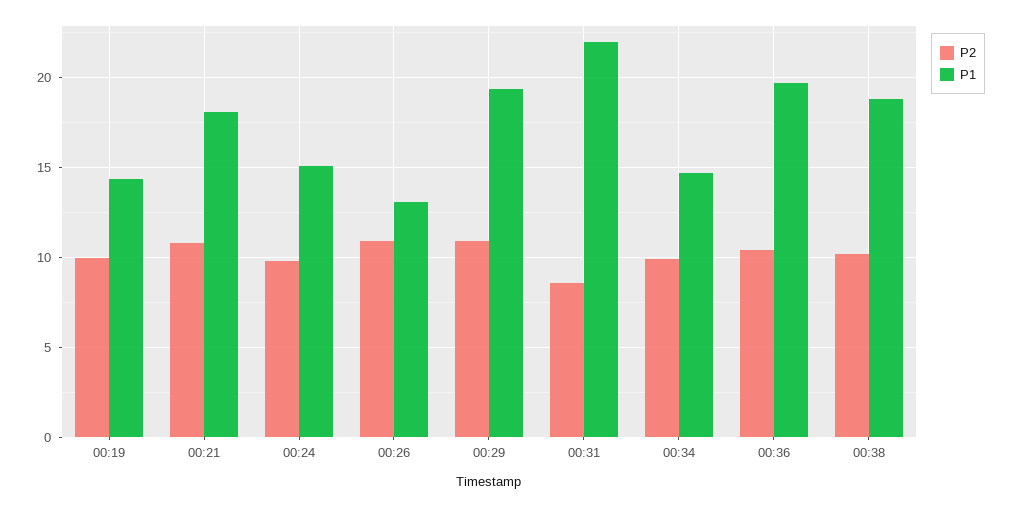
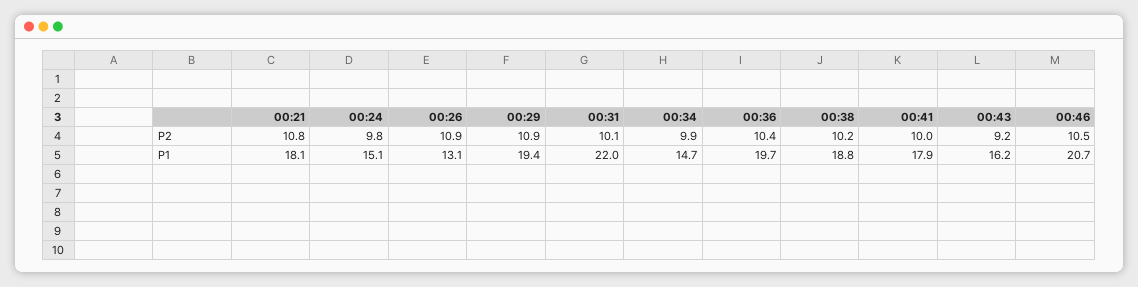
P2, 00:19: 10 -> none
P1, 00:19: 14.5 -> none
P2, 00:31: 8.5 -> 10.1
P2, 00:41: none -> 10
P2, 00:43: none -> 9.2
P2, 00:46: none -> 10.5
P1, 00:41: none -> 17.9
P1, 00:43: none -> 16.2
P1, 00:46: none -> 20.7

